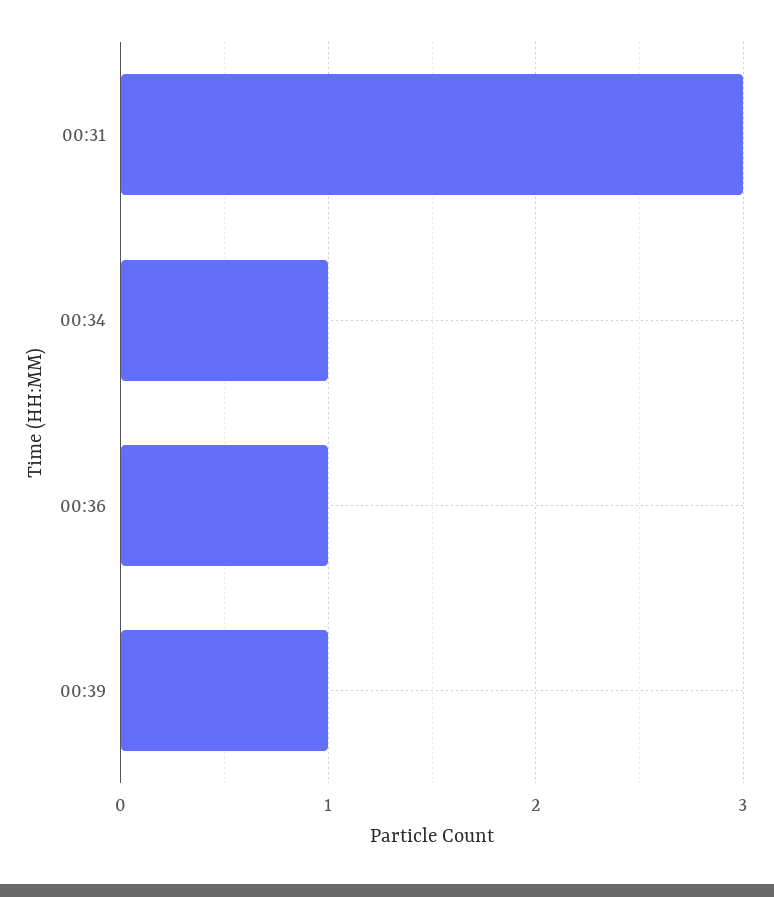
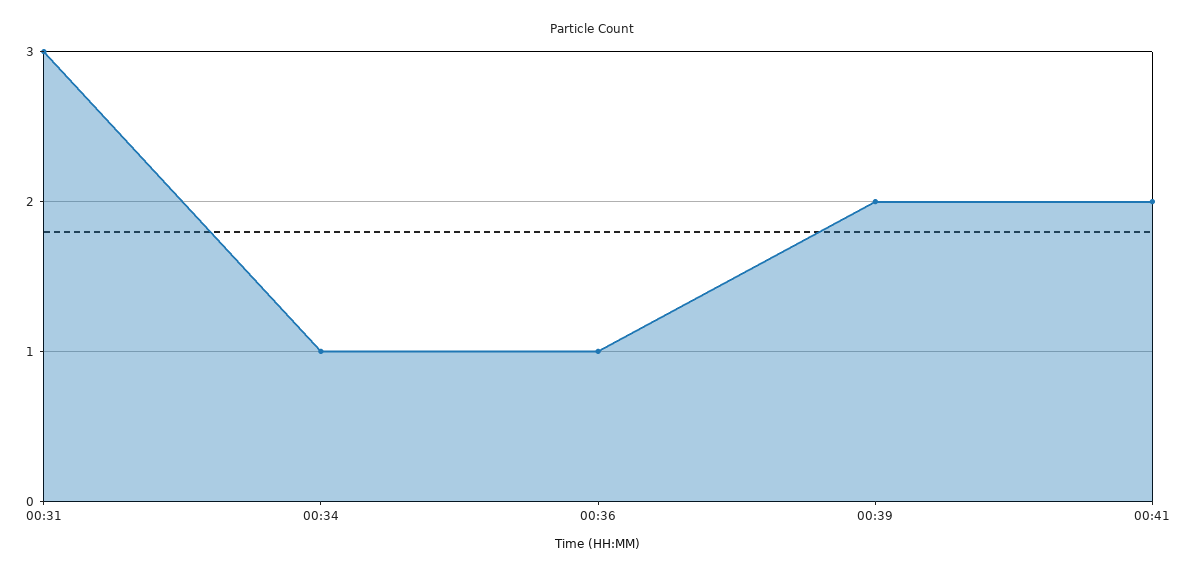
00:39: 1 -> 2
00:41: none -> 2

